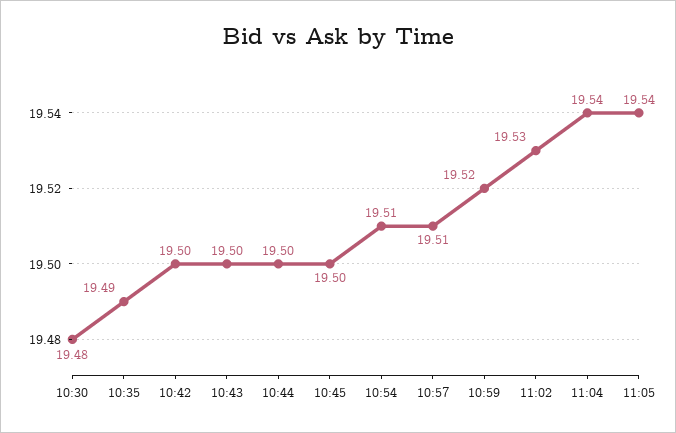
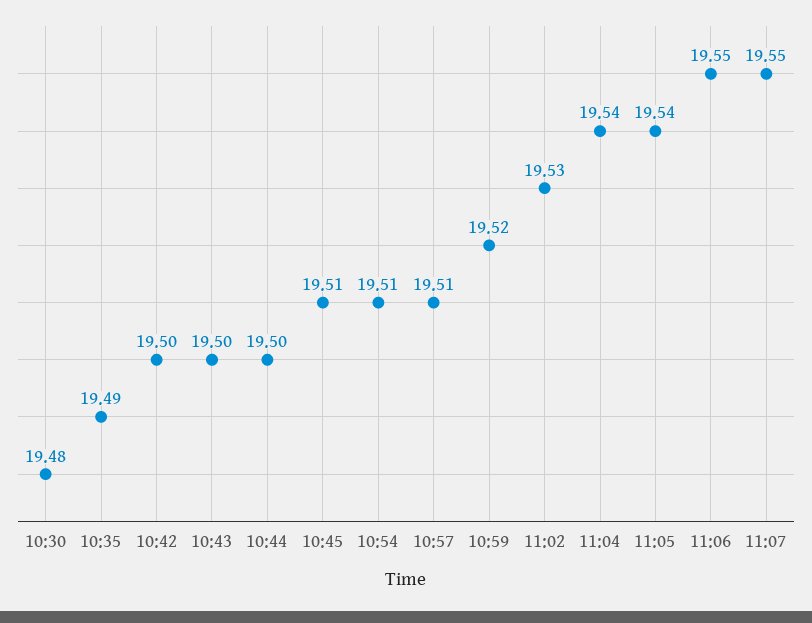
10:45: 19.5 -> 19.51
11:06: none -> 19.55
11:07: none -> 19.55

